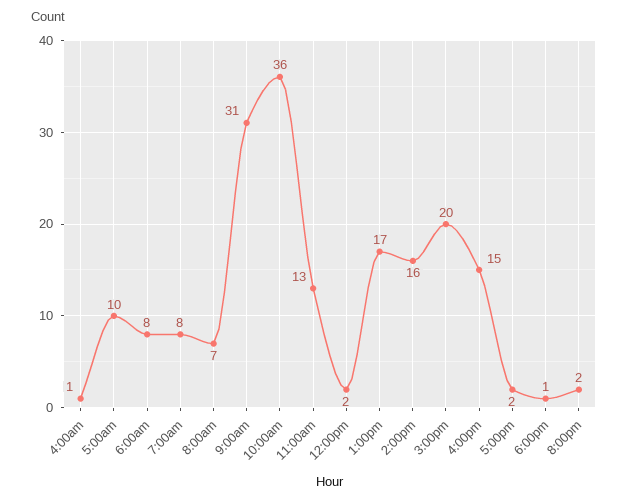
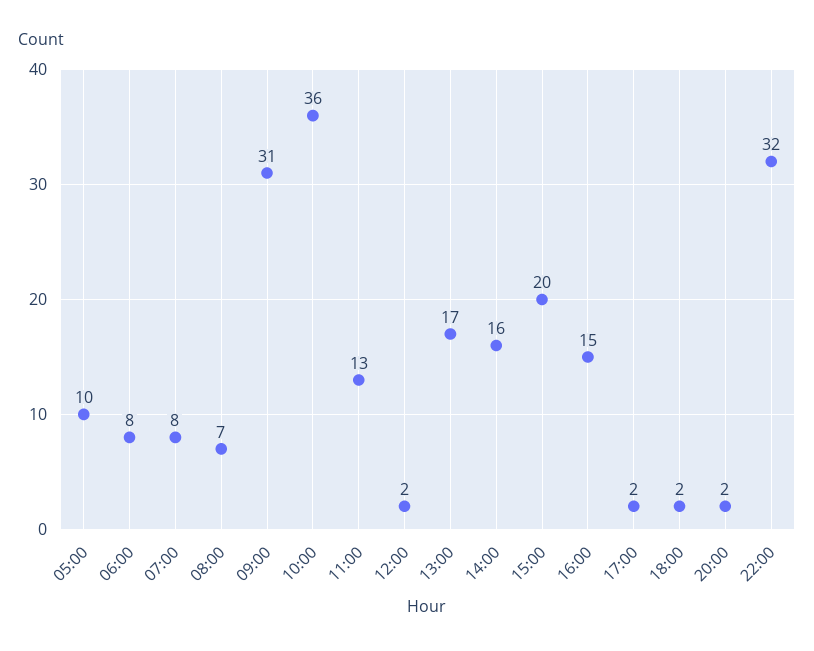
4:00am: 1 -> none
6:00pm: 1 -> 2
22:00: none -> 32

